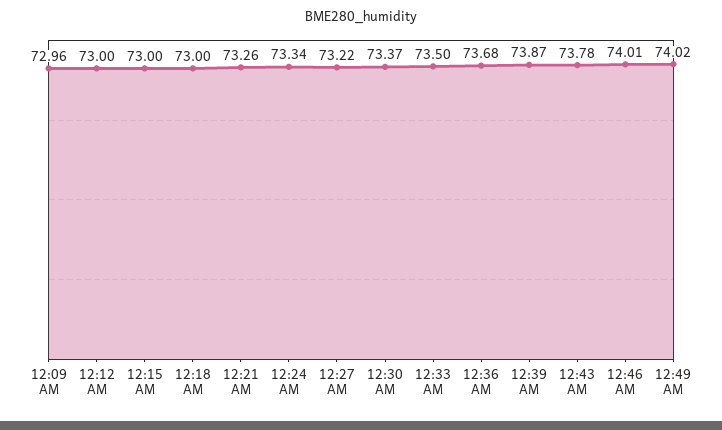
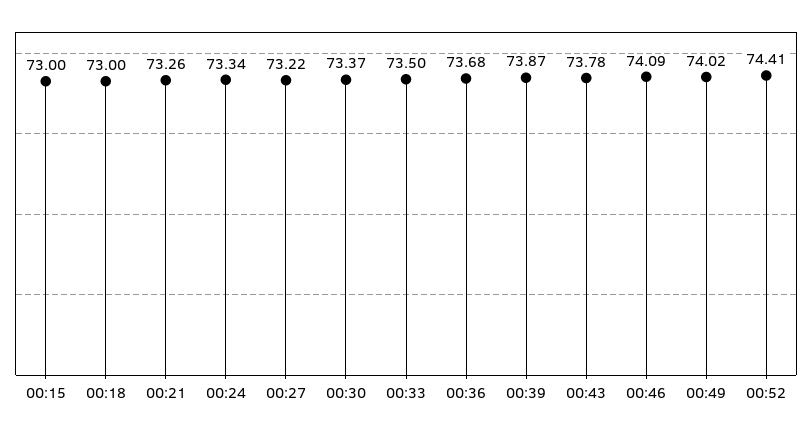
12:09 AM: 72.96 -> none
12:12 AM: 73 -> none
12:46 AM: 74.01 -> 74.09
00:52: none -> 74.41

